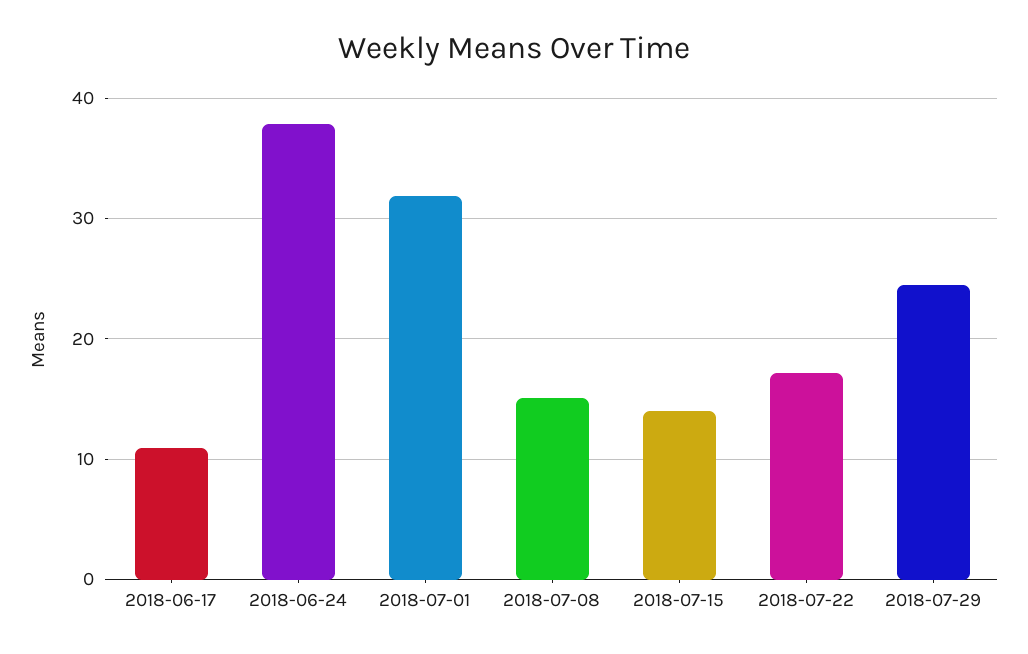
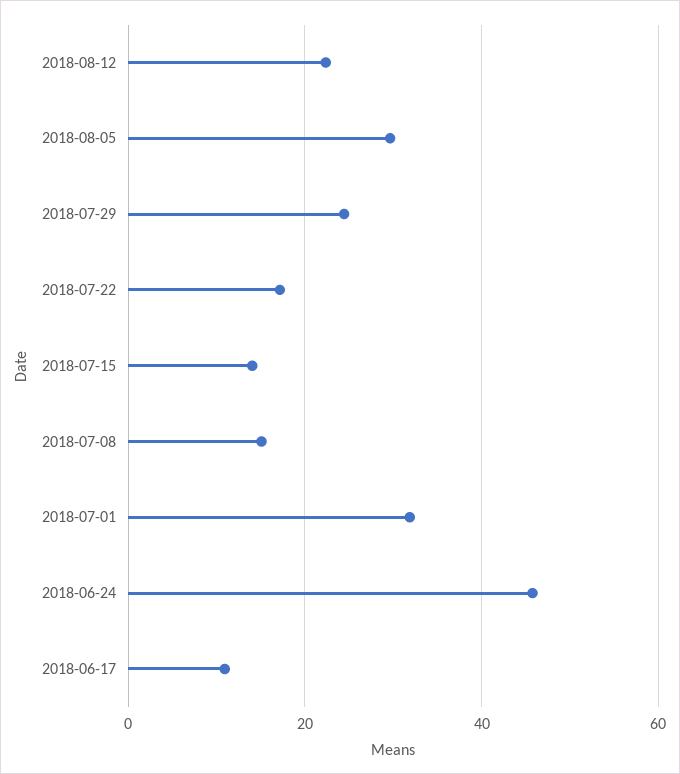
2018-06-24: 38 -> 46
2018-08-12: none -> 22
2018-08-05: none -> 30

